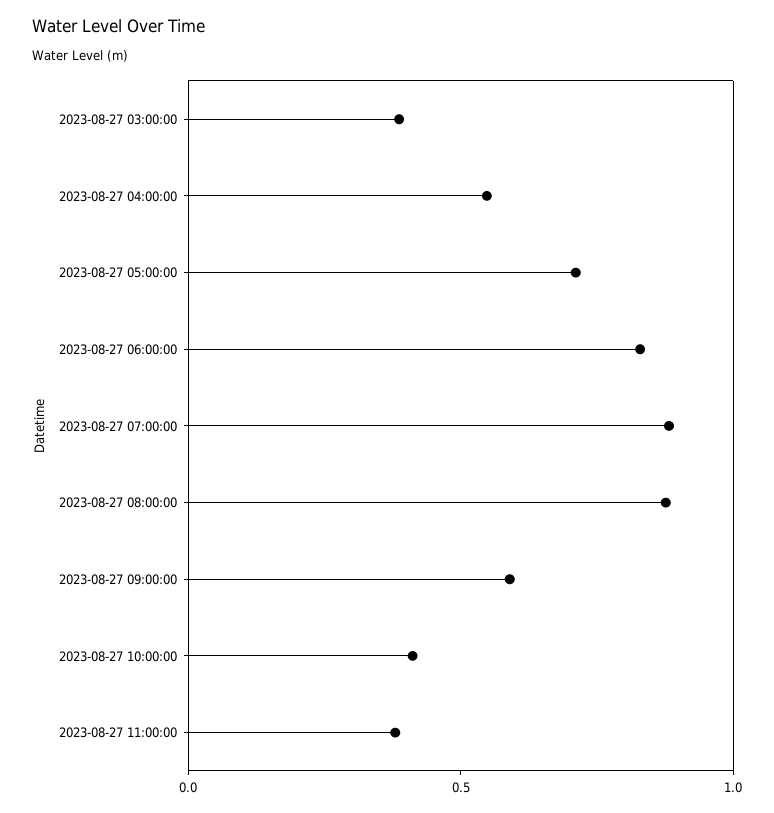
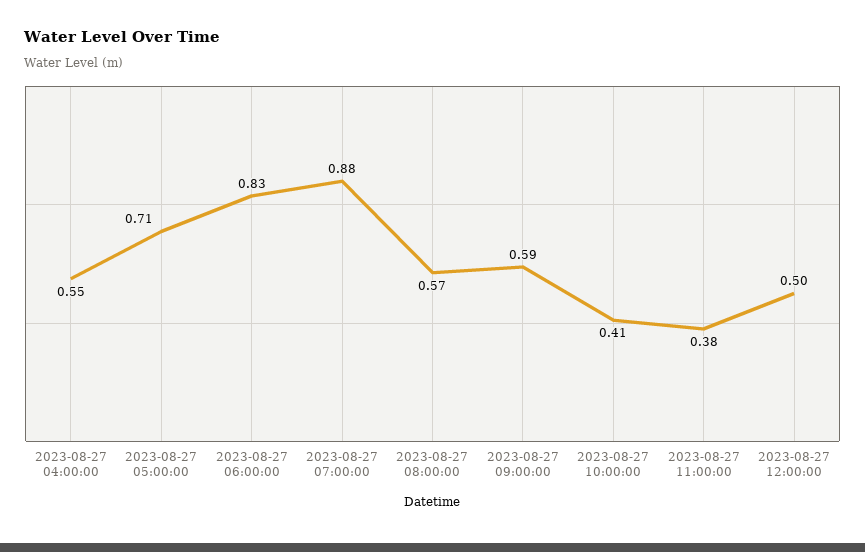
2023-08-27 03:00:00: 0.4 -> none
2023-08-27 08:00:00: 0.9 -> 0.57
2023-08-27 12:00:00: none -> 0.5

